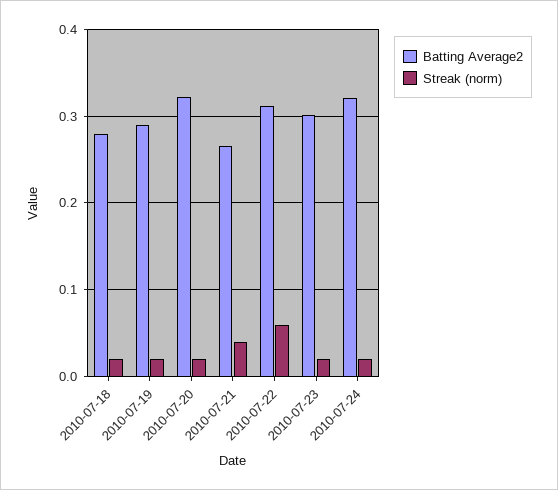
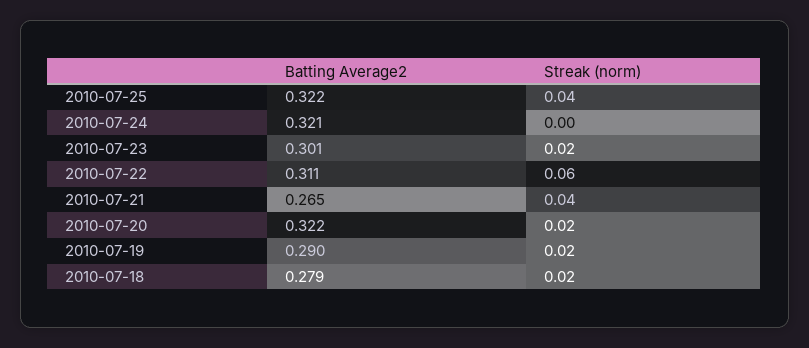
Streak (norm), 2010-07-24: 0.02 -> 0
Batting Average2, 2010-07-25: none -> 0.322
Streak (norm), 2010-07-25: none -> 0.04

